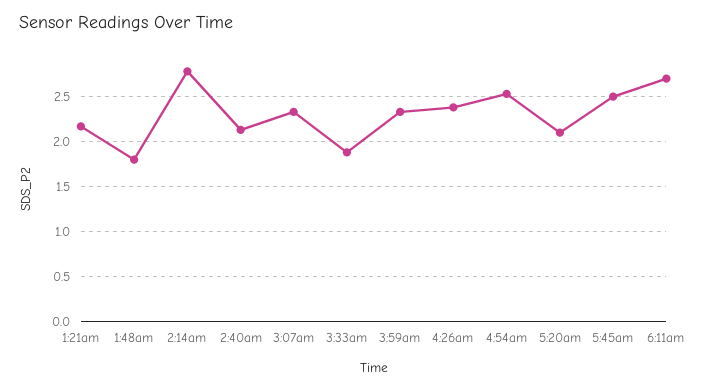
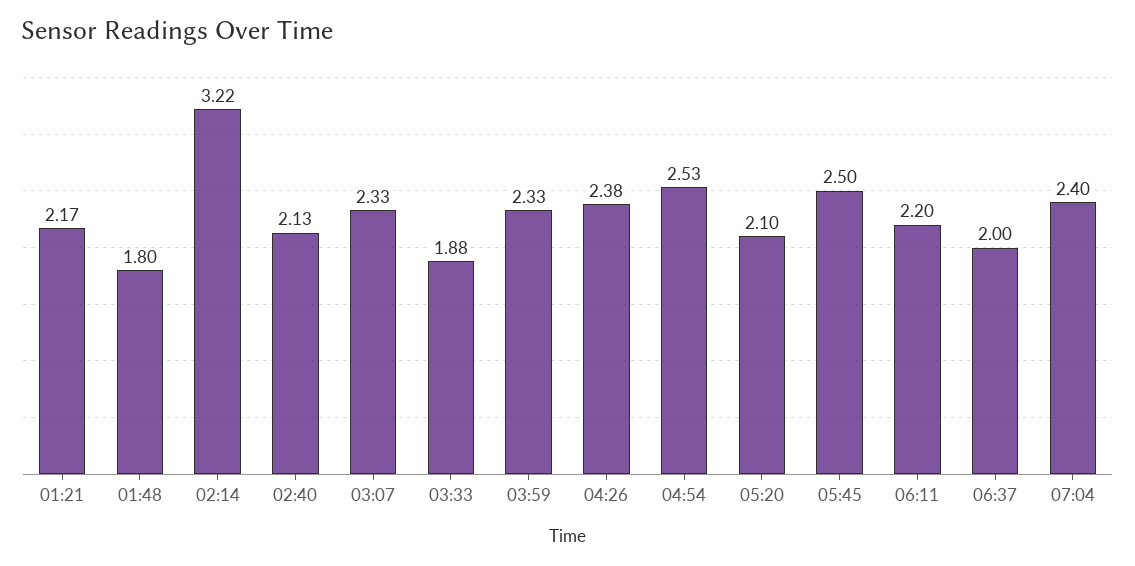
2:14am: 2.8 -> 3.22
6:11am: 2.7 -> 2.2
06:37: none -> 2
07:04: none -> 2.4

